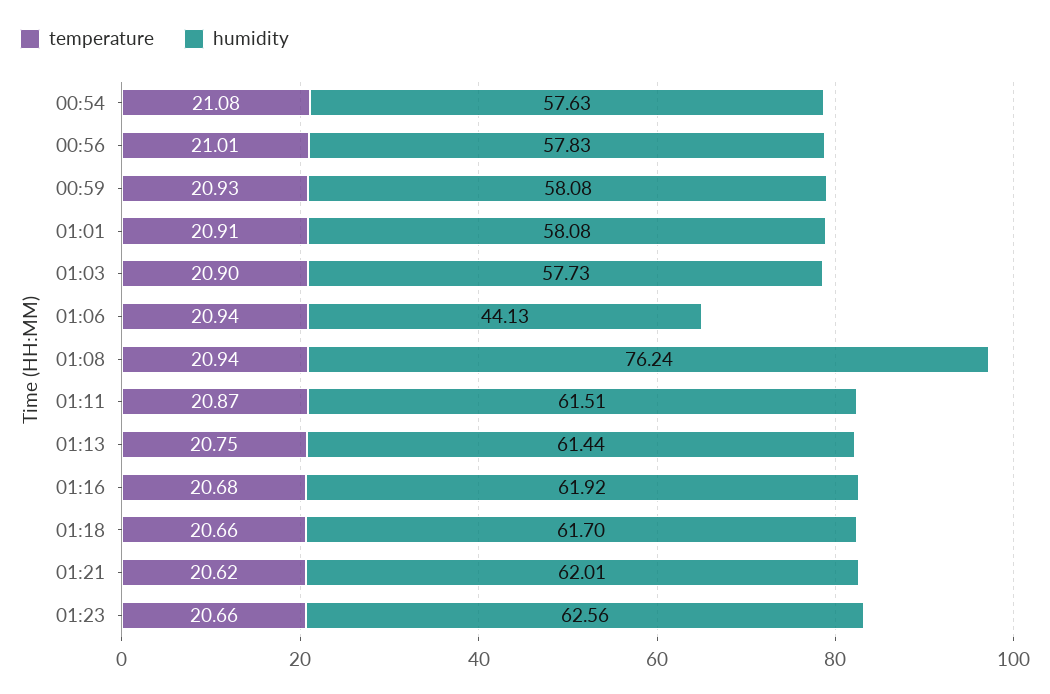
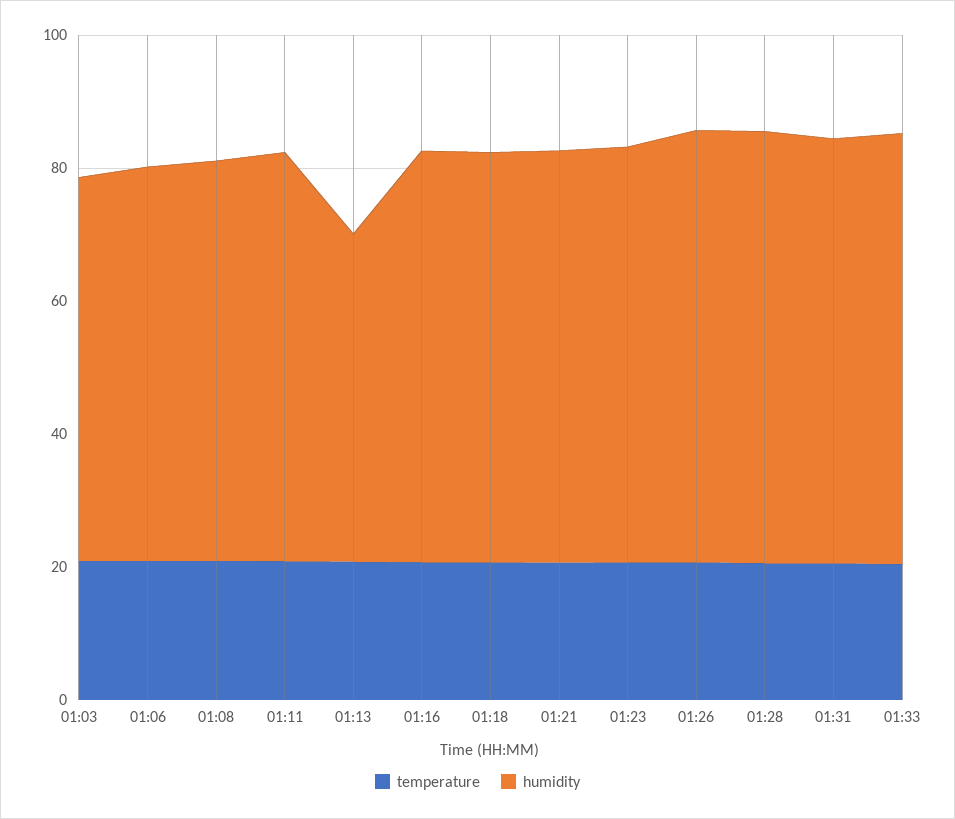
temperature, 00:54: 21.08 -> none
humidity, 00:54: 57.63 -> none
temperature, 00:56: 21.01 -> none
humidity, 00:56: 57.83 -> none
temperature, 00:59: 20.93 -> none
humidity, 00:59: 58.08 -> none
temperature, 01:01: 20.91 -> none
humidity, 01:01: 58.08 -> none
humidity, 01:06: 44.13 -> 60
humidity, 01:08: 76.24 -> 60
humidity, 01:13: 61.44 -> 50
temperature, 01:26: none -> 20
humidity, 01:26: none -> 65
temperature, 01:28: none -> 20
humidity, 01:28: none -> 65
temperature, 01:31: none -> 20
humidity, 01:31: none -> 65
temperature, 01:33: none -> 20
humidity, 01:33: none -> 65

